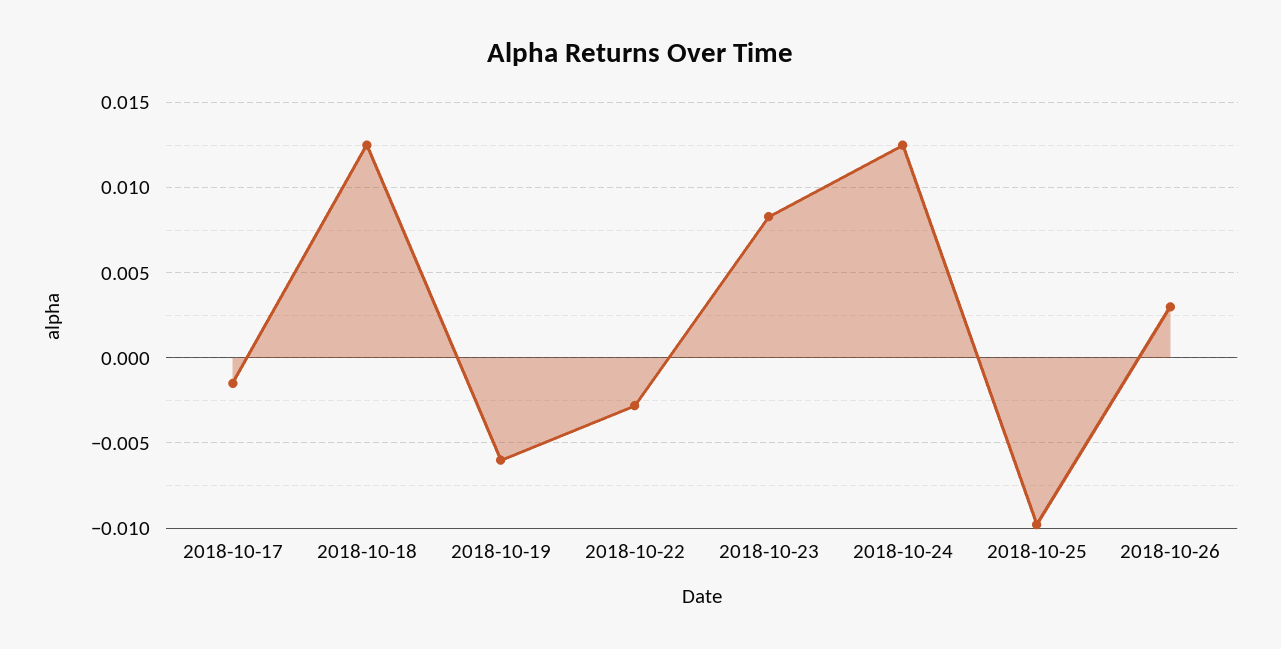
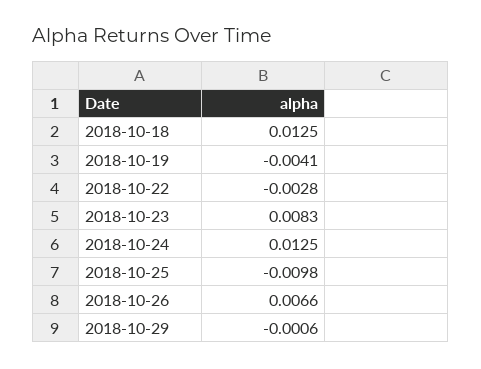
2018-10-17: -0.0015 -> none
2018-10-19: -0.006 -> -0.0041
2018-10-26: 0.003 -> 0.0066
2018-10-29: none -> -0.0006

